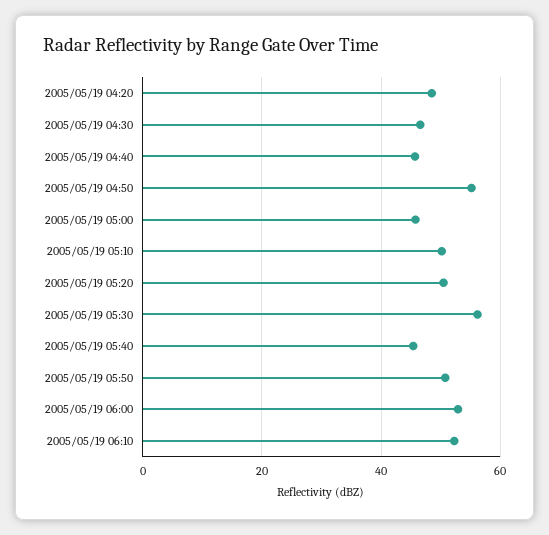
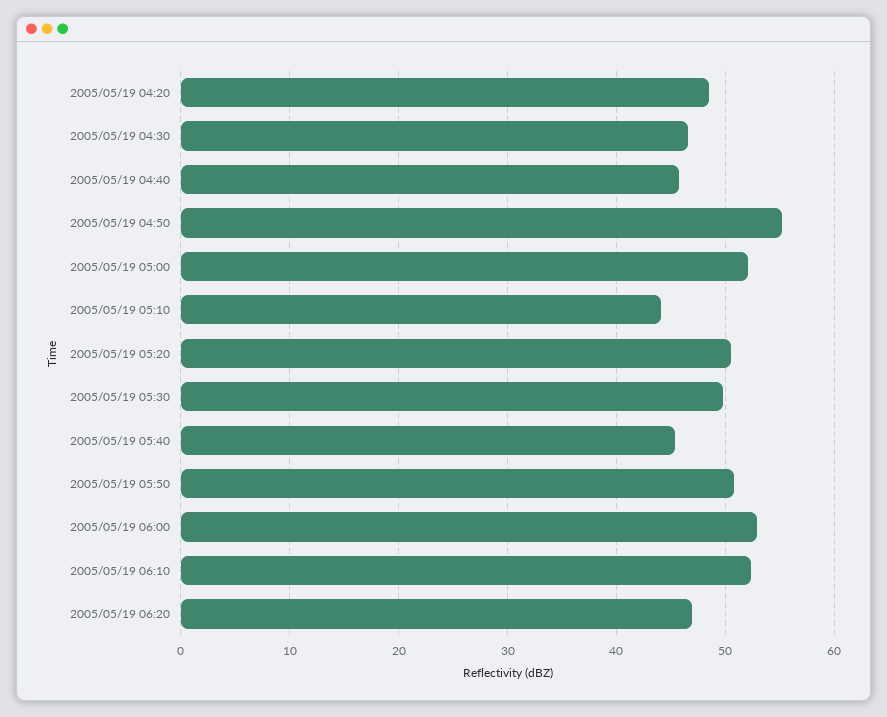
2005/05/19 05:00: 46 -> 52
2005/05/19 05:10: 50 -> 44
2005/05/19 05:30: 56 -> 50
2005/05/19 06:20: none -> 47

